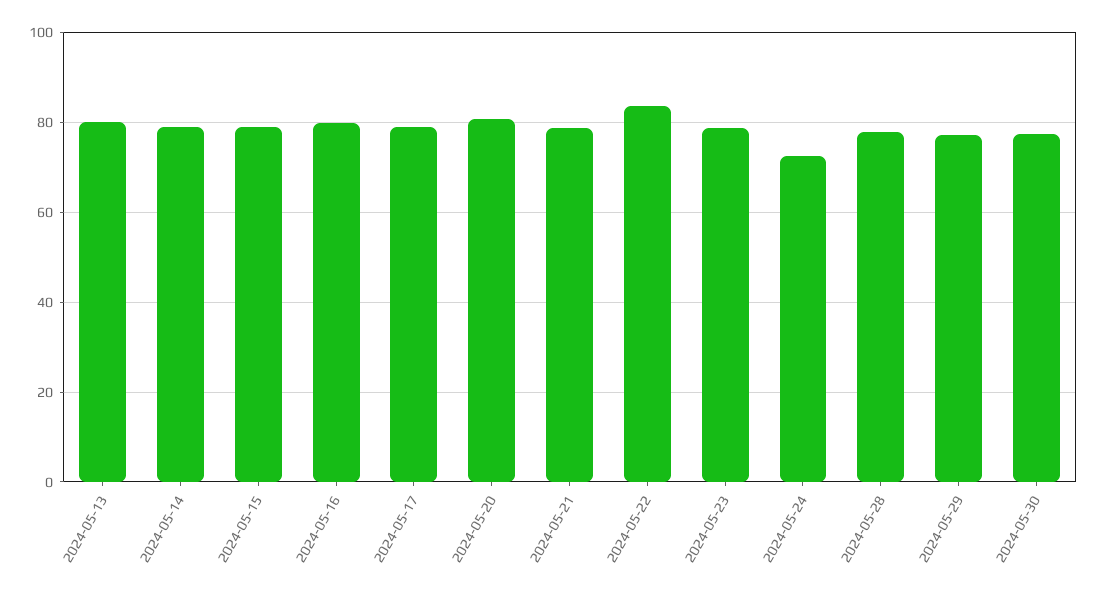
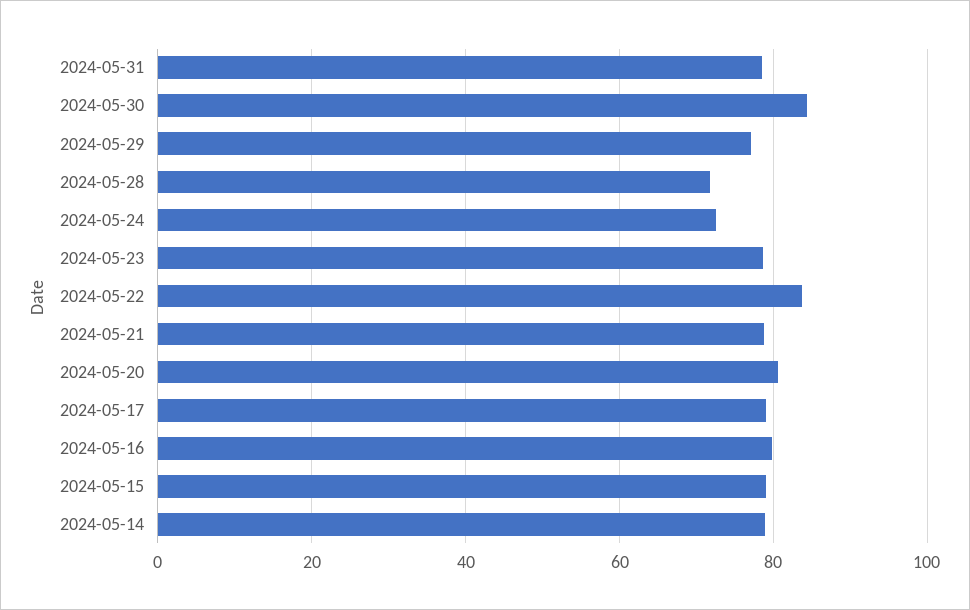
2024-05-13: 80 -> none
2024-05-28: 78 -> 72
2024-05-30: 78 -> 84
2024-05-31: none -> 78

